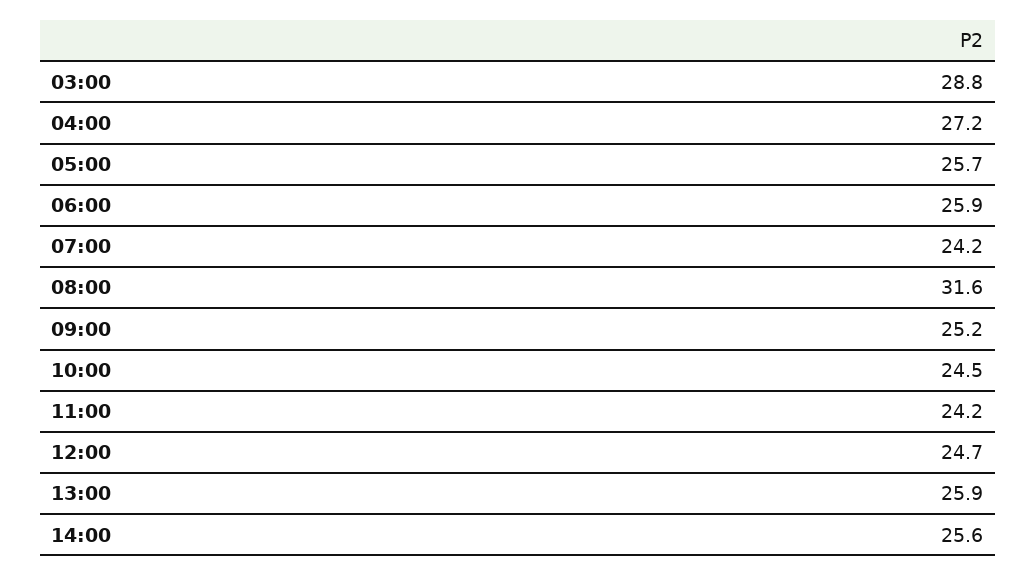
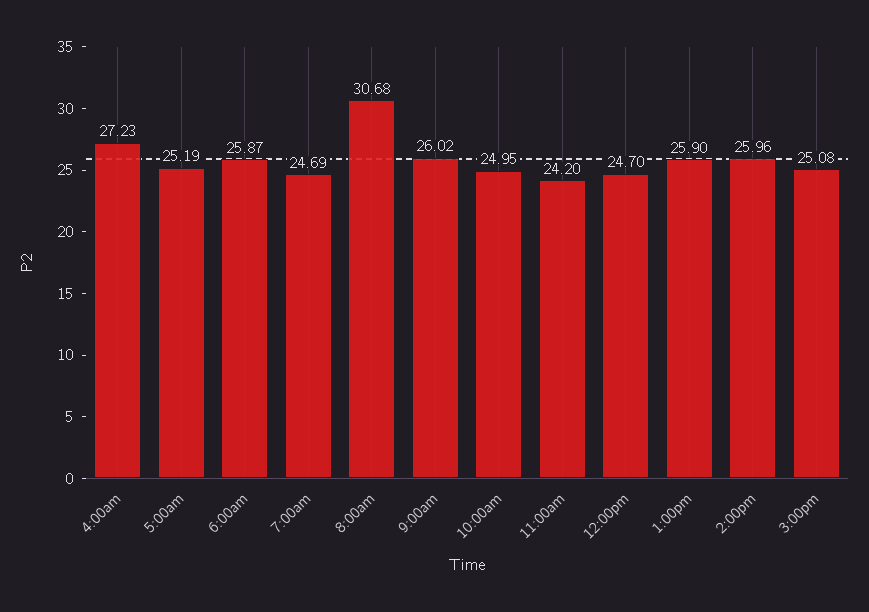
03:00: 28.8 -> none
05:00: 25.7 -> 25.19
07:00: 24.2 -> 24.69
08:00: 31.6 -> 30.68
09:00: 25.2 -> 26.02
10:00: 24.5 -> 24.95
14:00: 25.6 -> 25.96
3:00pm: none -> 25.08

